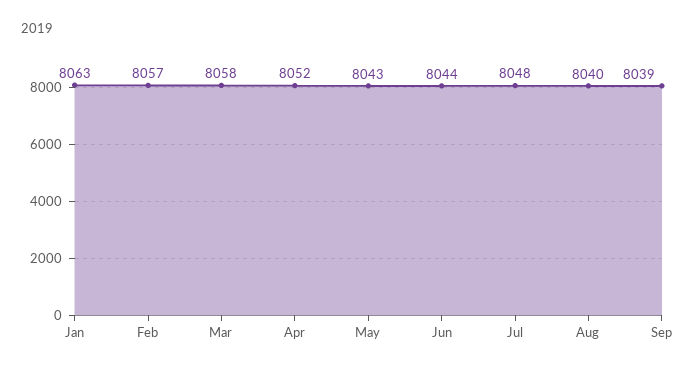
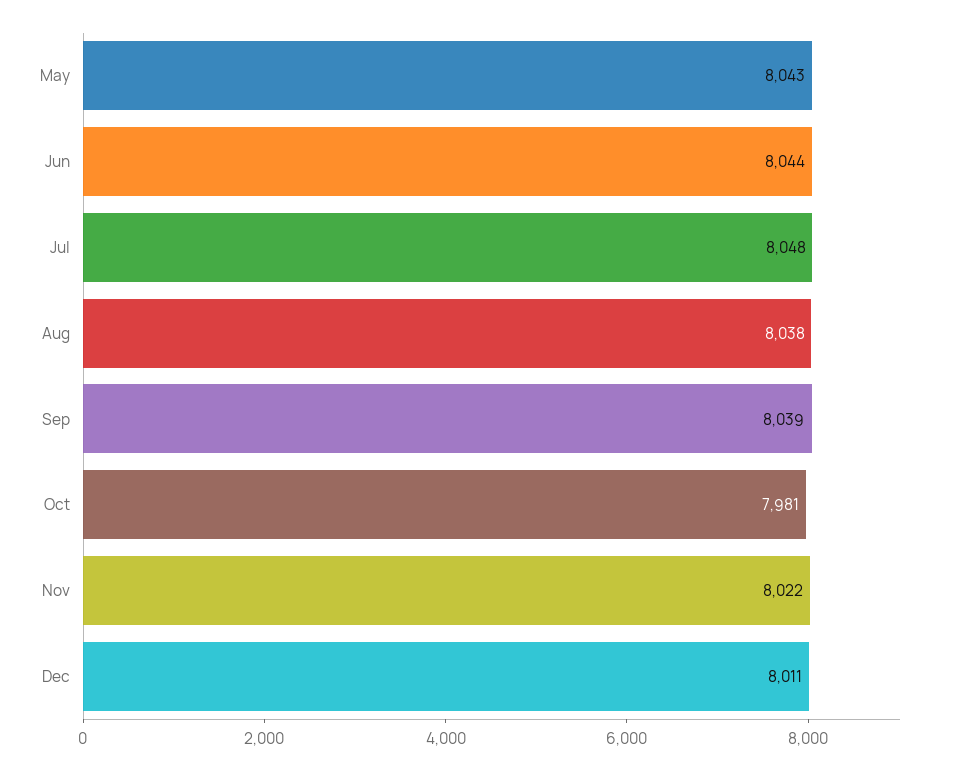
Jan: 8063 -> none
Feb: 8057 -> none
Mar: 8058 -> none
Apr: 8052 -> none
Aug: 8040 -> 8038
Oct: none -> 7981
Nov: none -> 8022
Dec: none -> 8011

